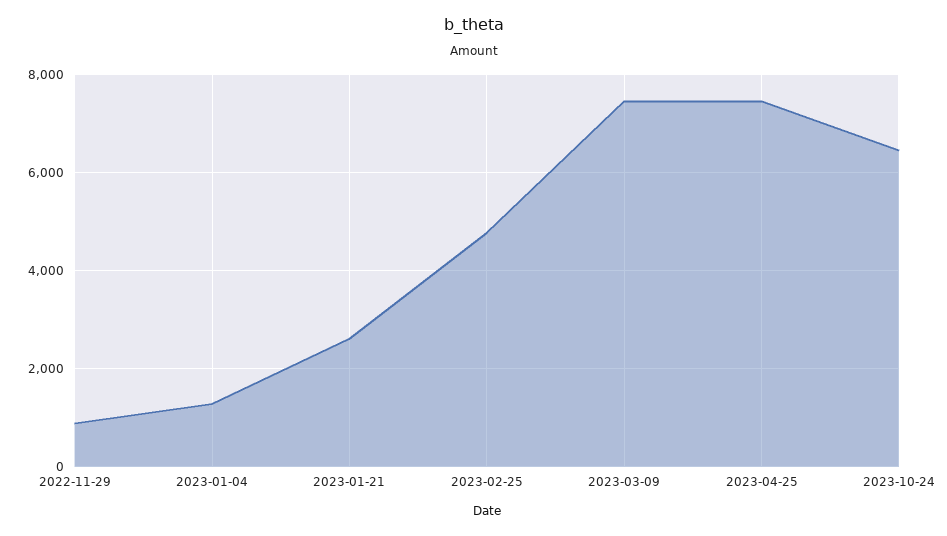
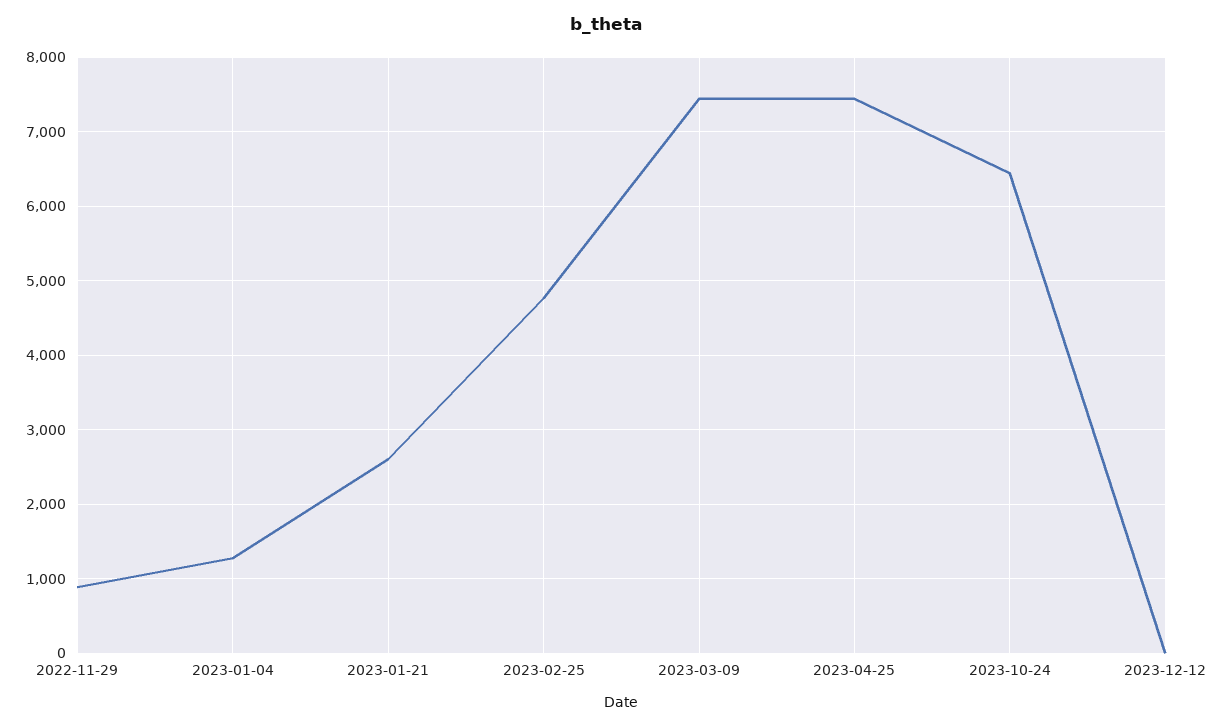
2023-12-12: none -> 0

